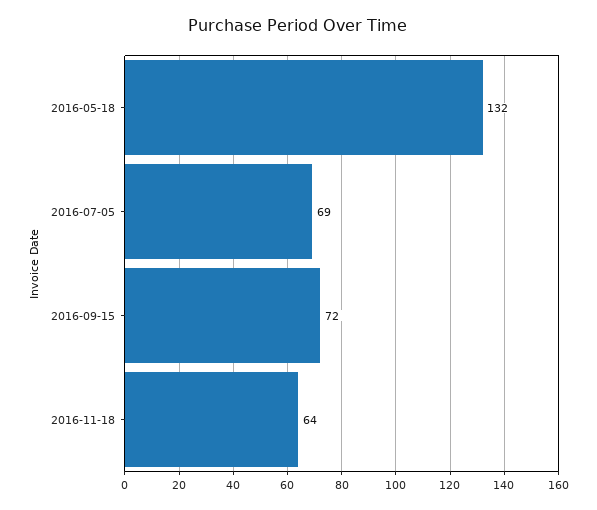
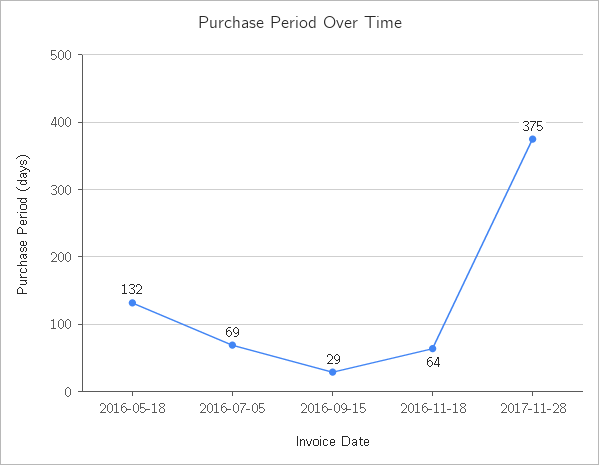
2016-09-15: 72 -> 29
2017-11-28: none -> 375

